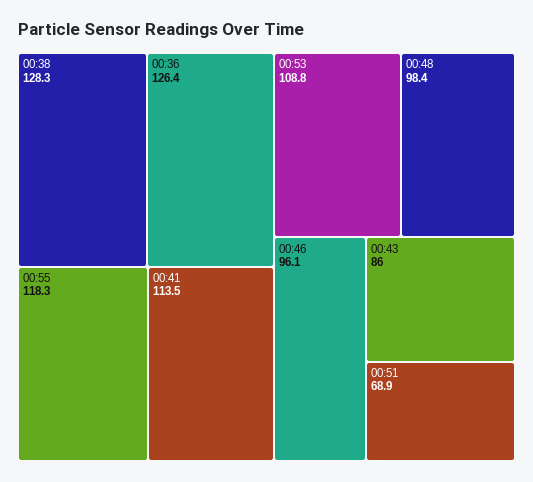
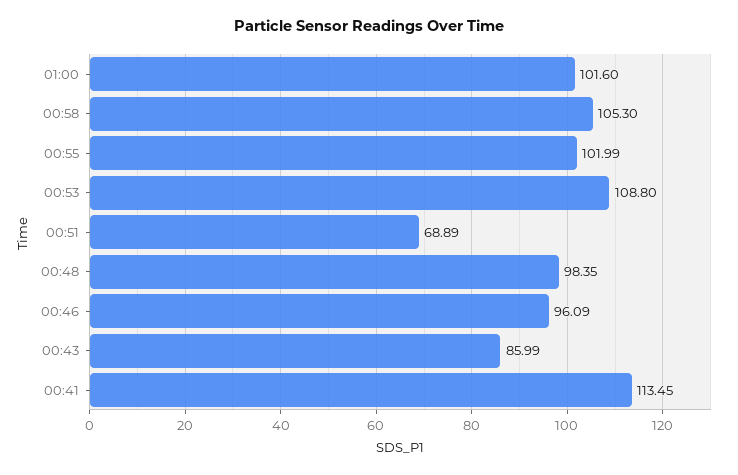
00:38: 128.3 -> none
00:36: 126.4 -> none
00:55: 118.3 -> 101.99
01:00: none -> 101.6
00:58: none -> 105.3

